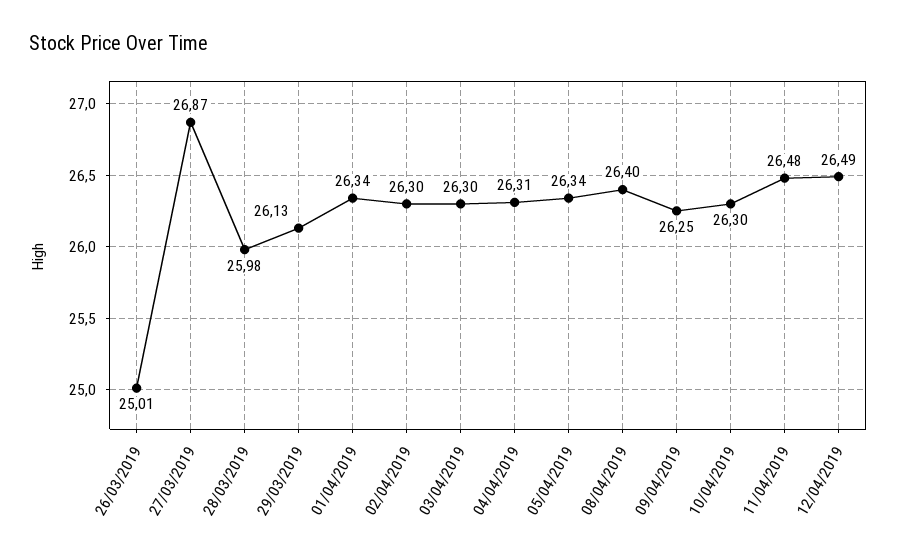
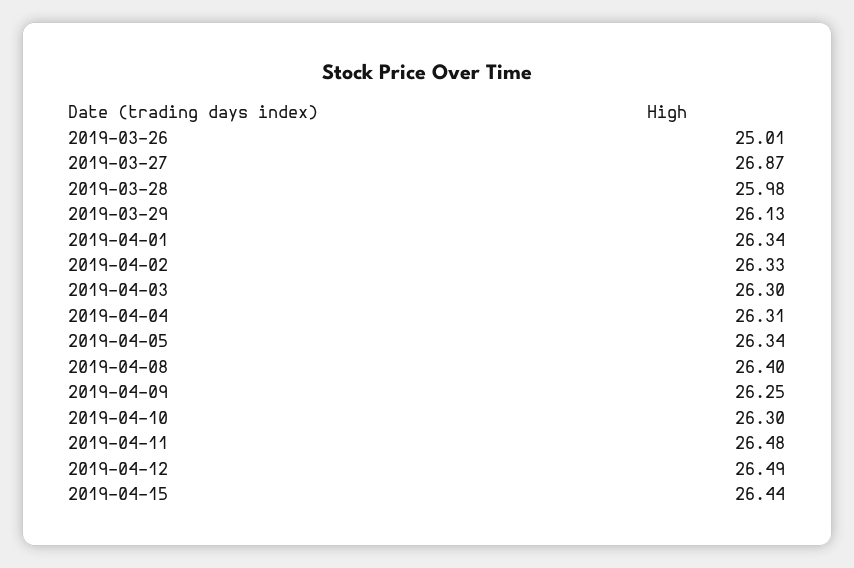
02/04/2019: 26.3 -> 26.33
2019-04-15: none -> 26.44

